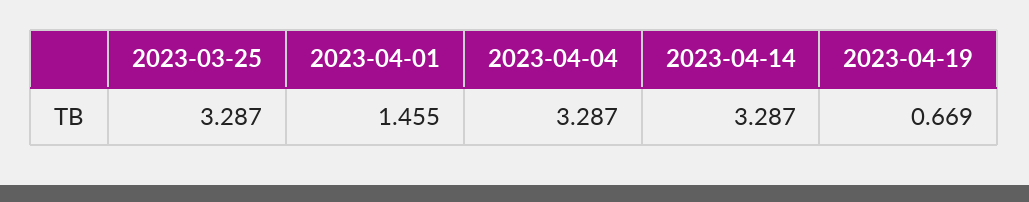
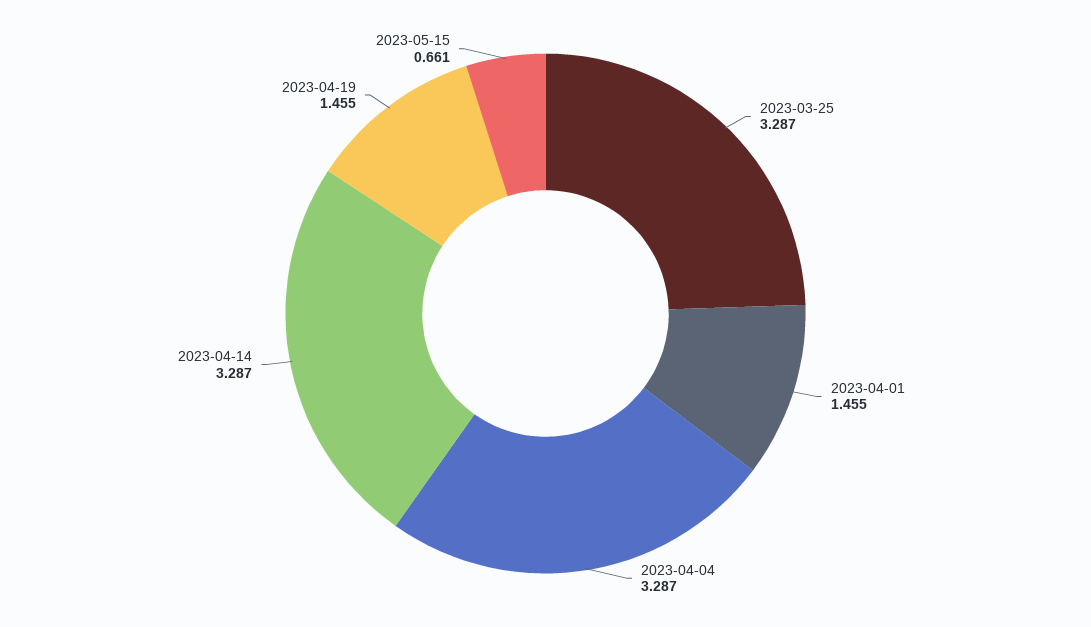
2023-04-19: 0.669 -> 1.455
2023-05-15: none -> 0.661

